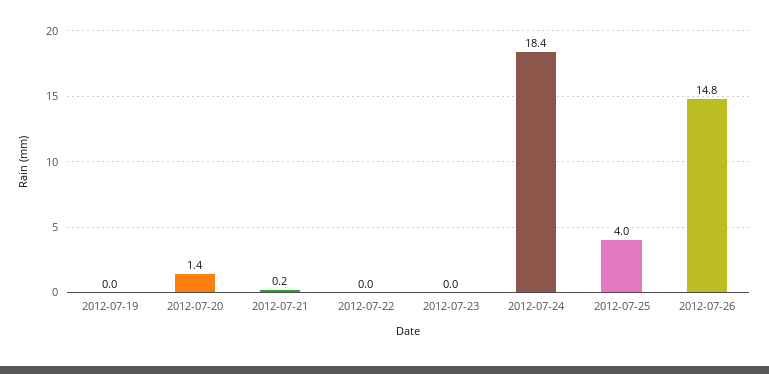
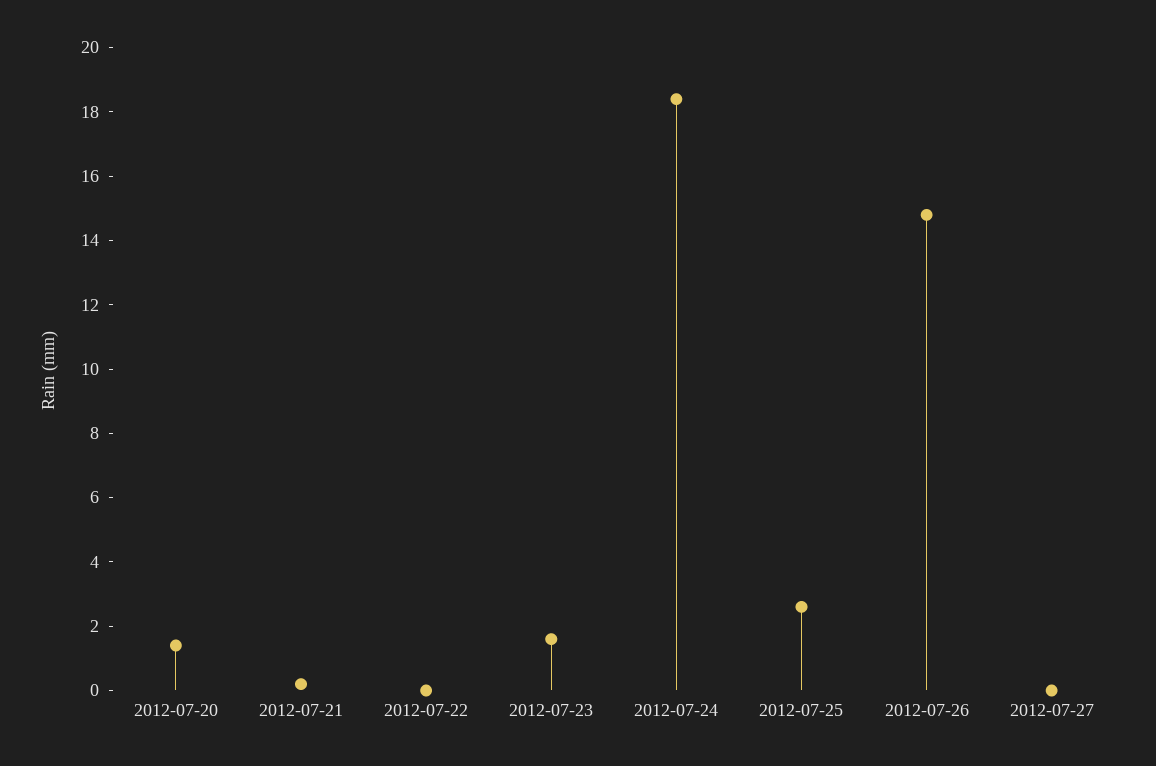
2012-07-19: 0 -> none
2012-07-23: 0 -> 1.5
2012-07-25: 4 -> 2.5
2012-07-27: none -> 0

